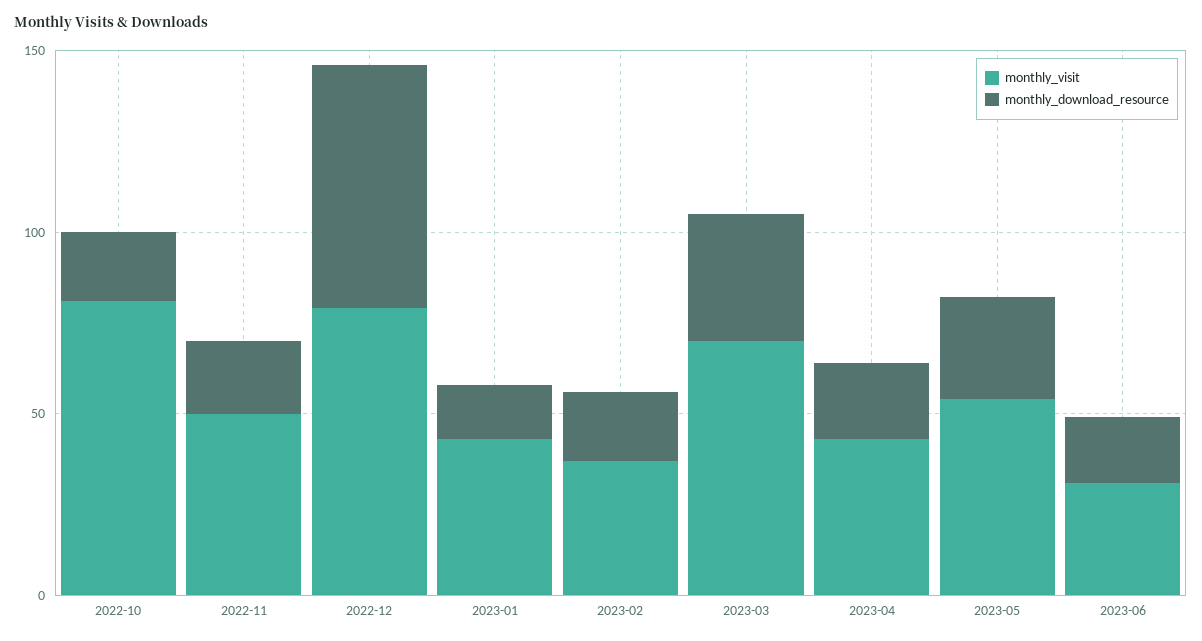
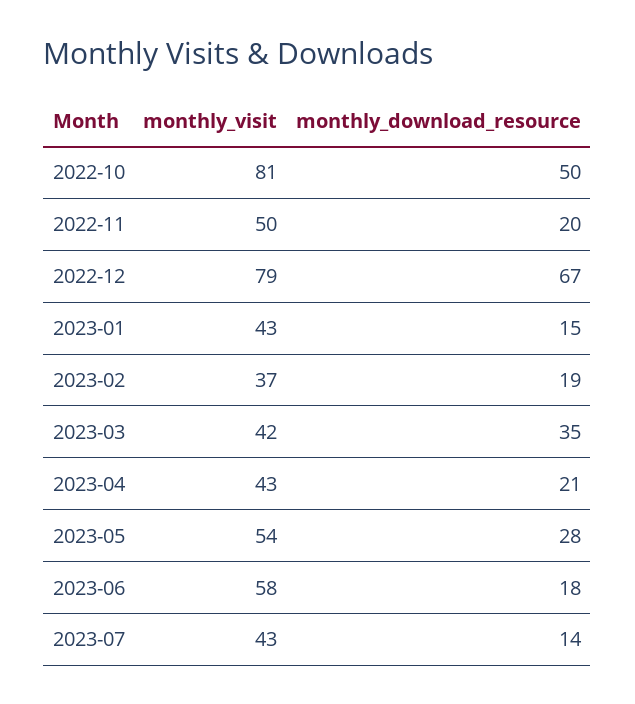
monthly_download_resource, 2022-10: 20 -> 50
monthly_visit, 2023-03: 70 -> 42
monthly_visit, 2023-06: 30 -> 58
monthly_visit, 2023-07: none -> 43
monthly_download_resource, 2023-07: none -> 14

